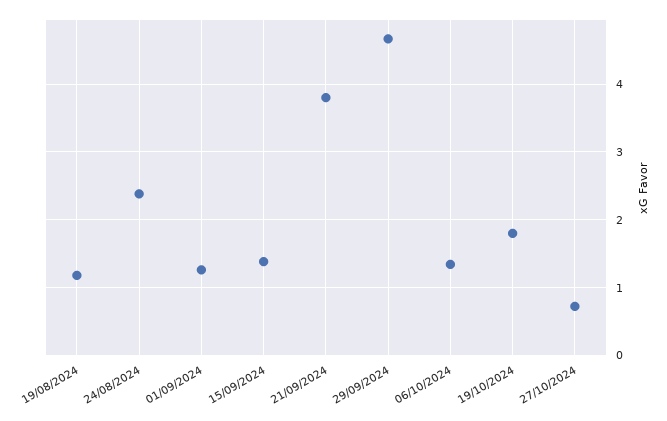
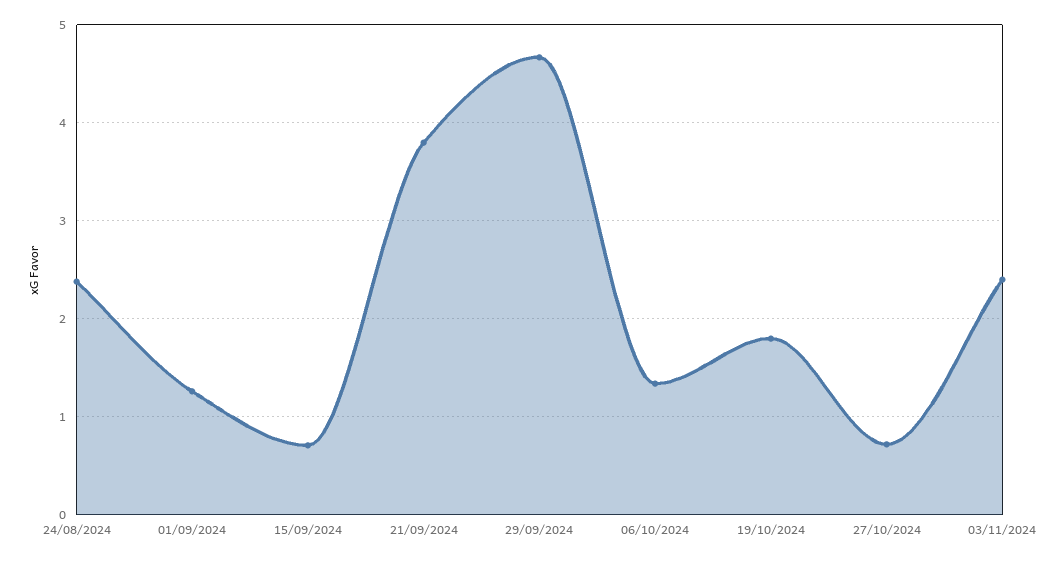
19/08/2024: 1.2 -> none
15/09/2024: 1.4 -> 0.7
03/11/2024: none -> 2.4

